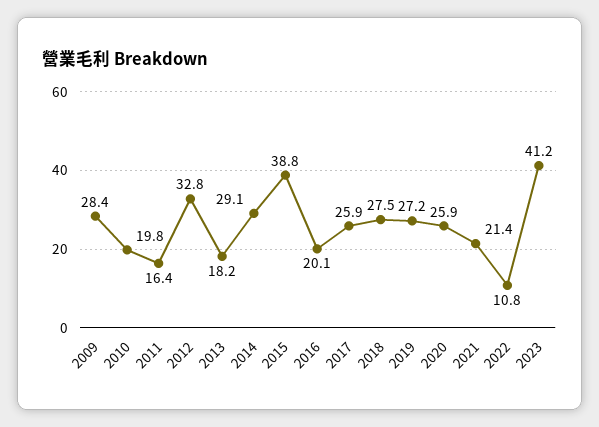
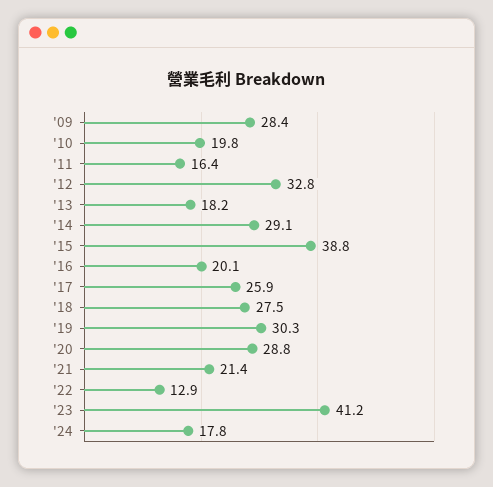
2019: 27.2 -> 30.3
2020: 25.9 -> 28.8
2022: 10.8 -> 12.9
'24: none -> 17.8

